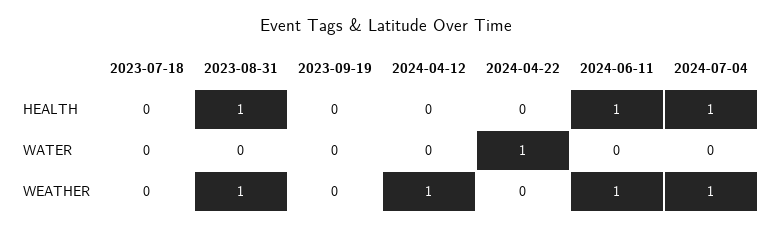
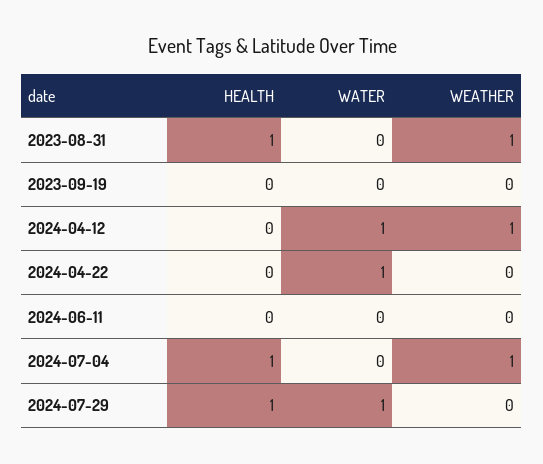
2023-07-18, HEALTH: 0 -> none
2024-06-11, HEALTH: 1 -> 0
2023-07-18, WATER: 0 -> none
2024-04-12, WATER: 0 -> 1
2023-07-18, WEATHER: 0 -> none
2024-06-11, WEATHER: 1 -> 0
2024-07-29, HEALTH: none -> 1
2024-07-29, WATER: none -> 1
2024-07-29, WEATHER: none -> 0

